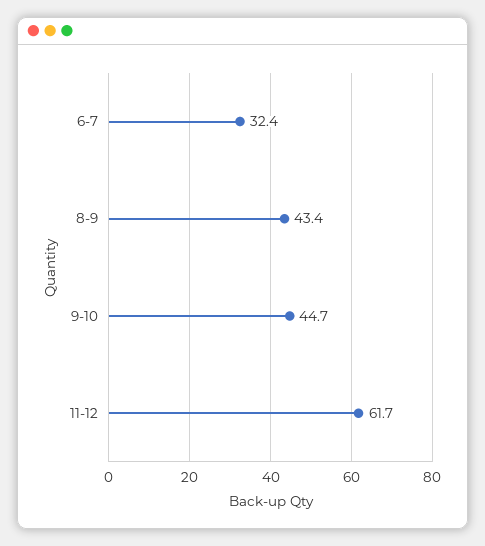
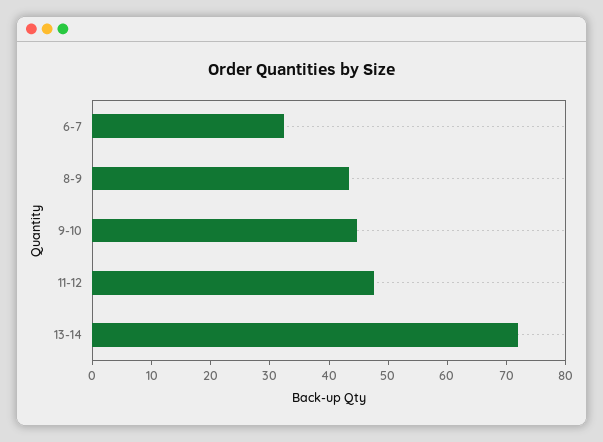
11-12: 61.7 -> 48
13-14: none -> 72

